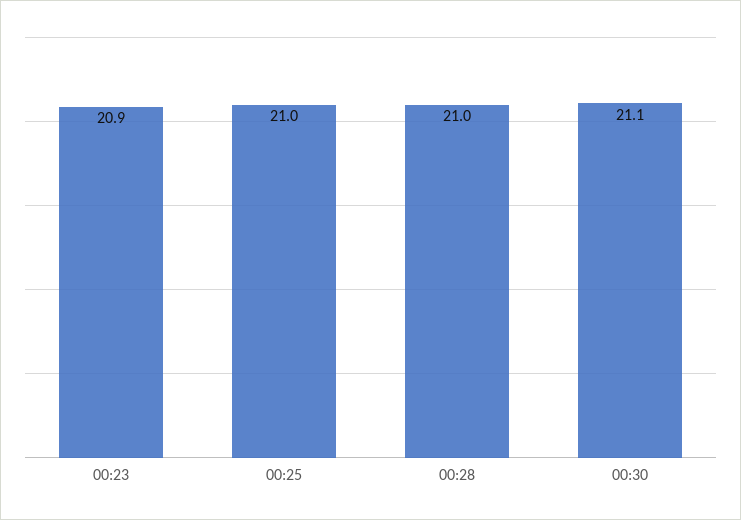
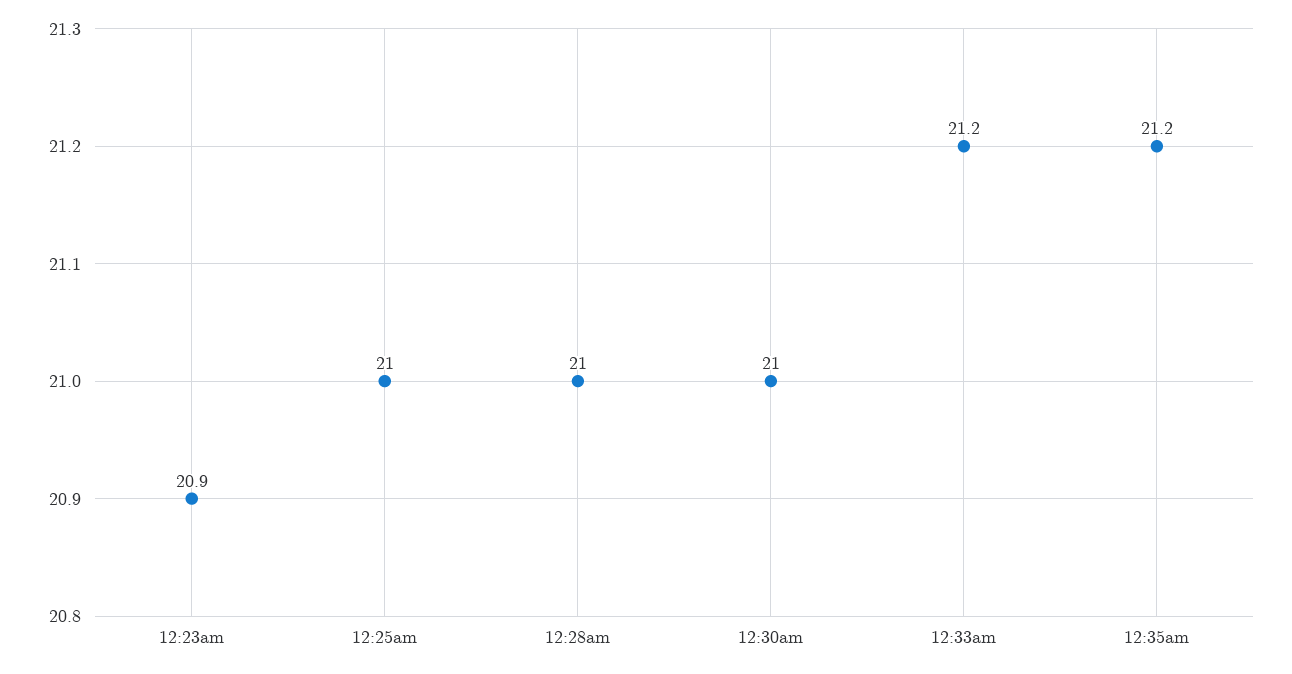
00:30: 21.1 -> 21
12:33am: none -> 21.2
12:35am: none -> 21.2

